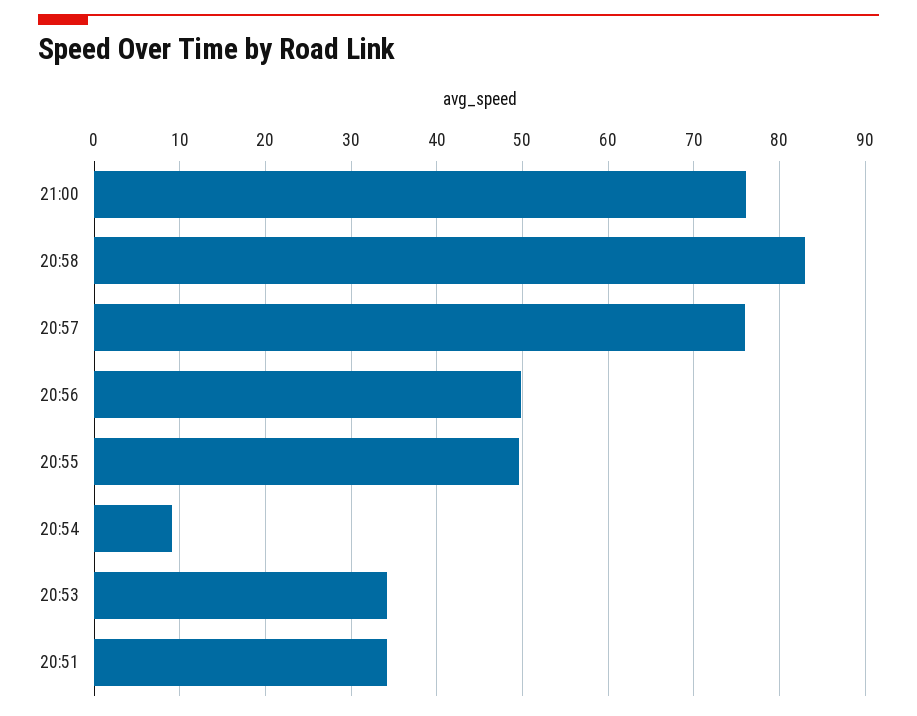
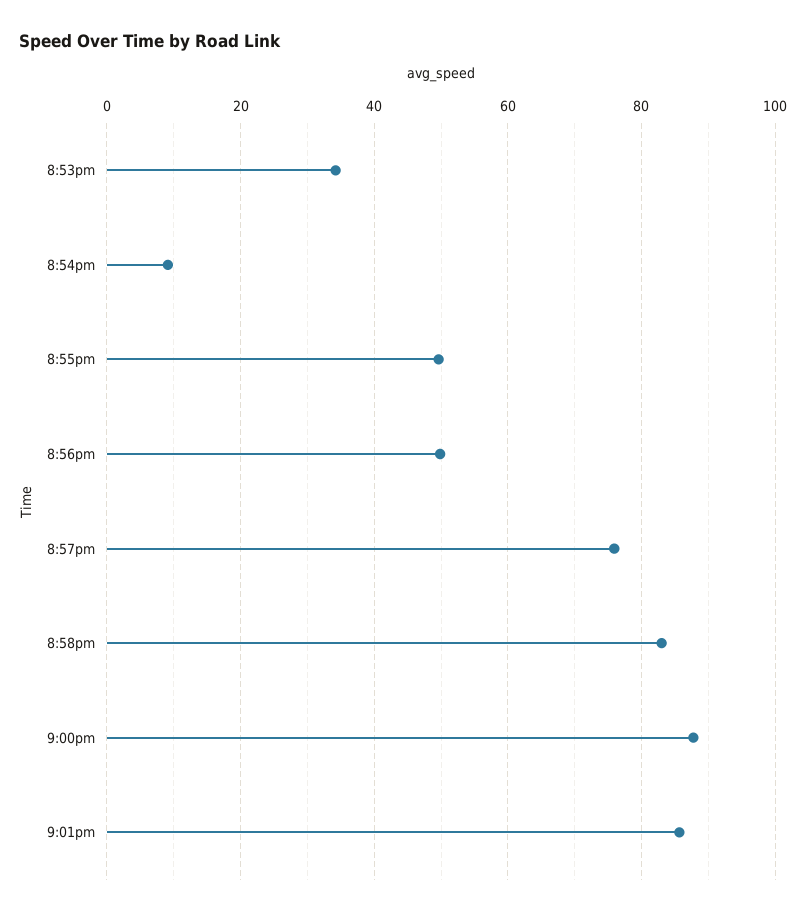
21:00: 76 -> 88
20:51: 34 -> none
9:01pm: none -> 86

